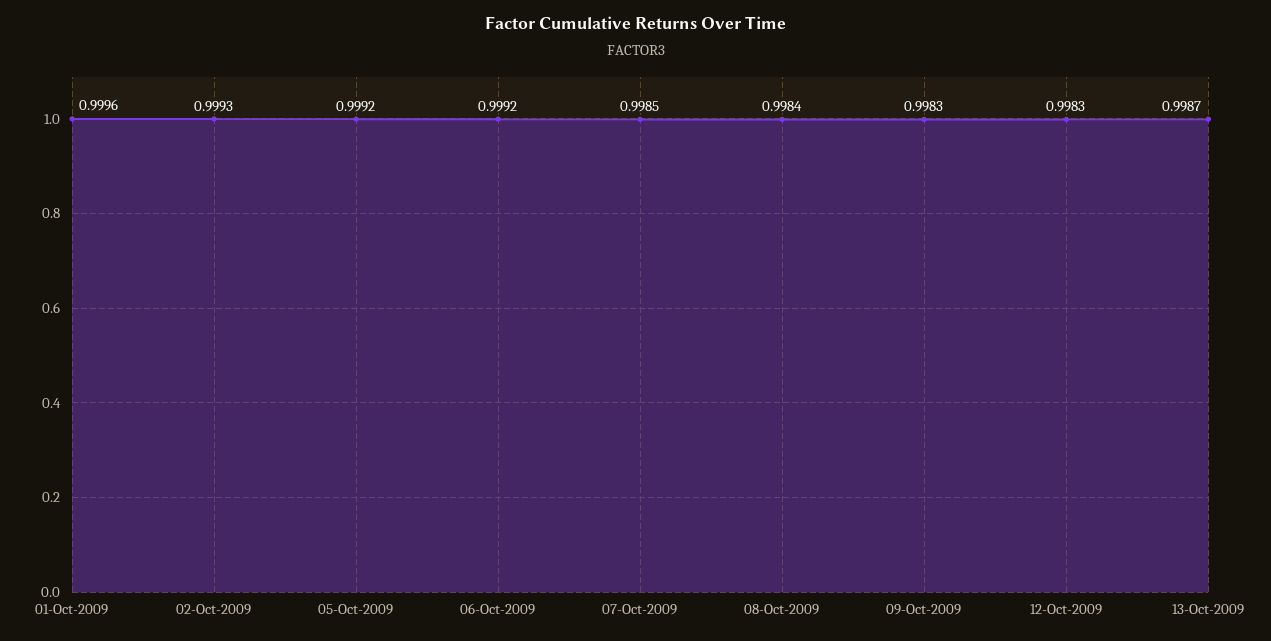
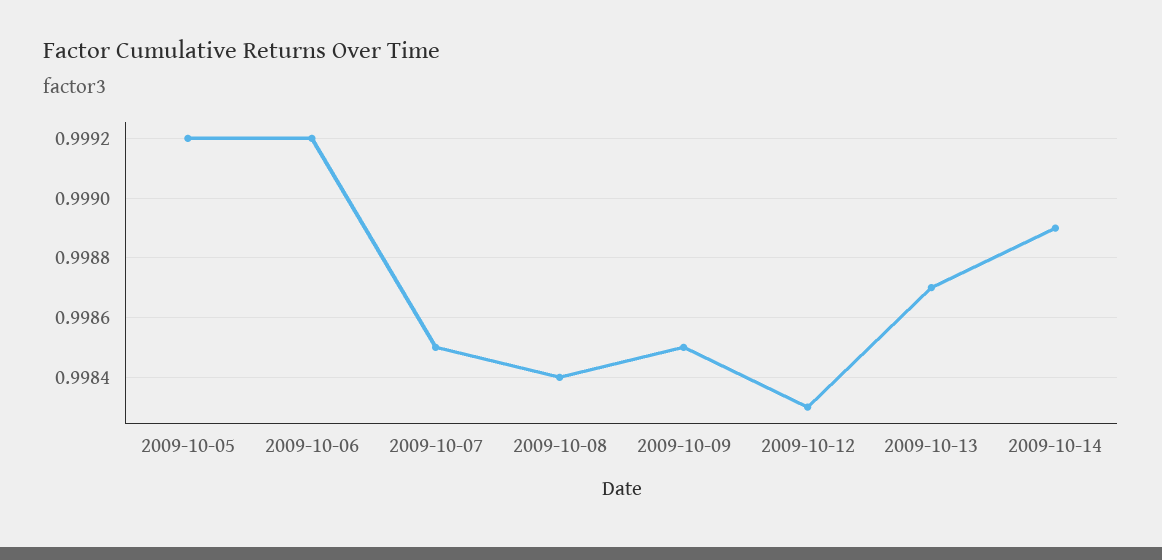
01-Oct-2009: 0.9996 -> none
02-Oct-2009: 0.9993 -> none
09-Oct-2009: 0.9983 -> 0.9985
2009-10-14: none -> 0.9989

